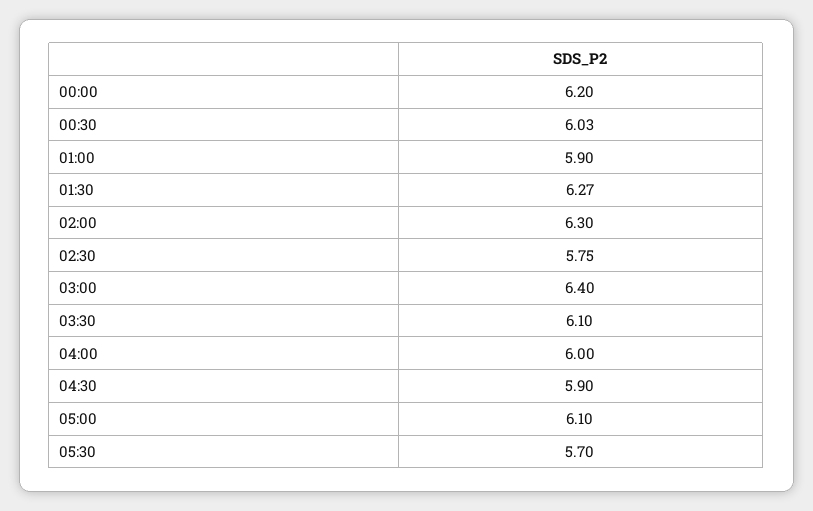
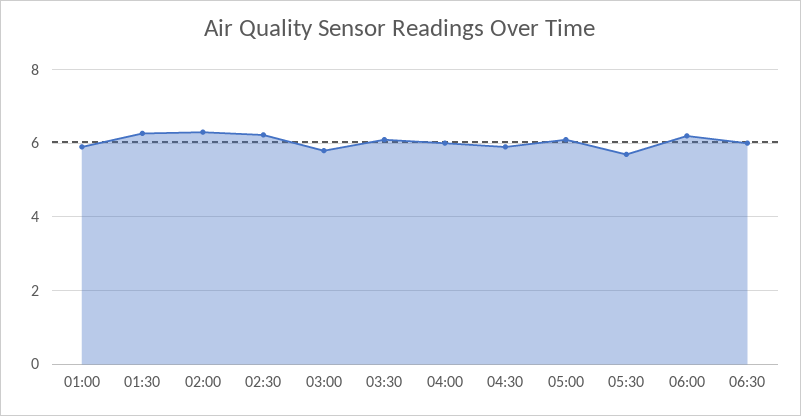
00:00: 6.2 -> none
00:30: 6.03 -> none
02:30: 5.75 -> 6.2
03:00: 6.4 -> 5.8
06:00: none -> 6.2
06:30: none -> 6

